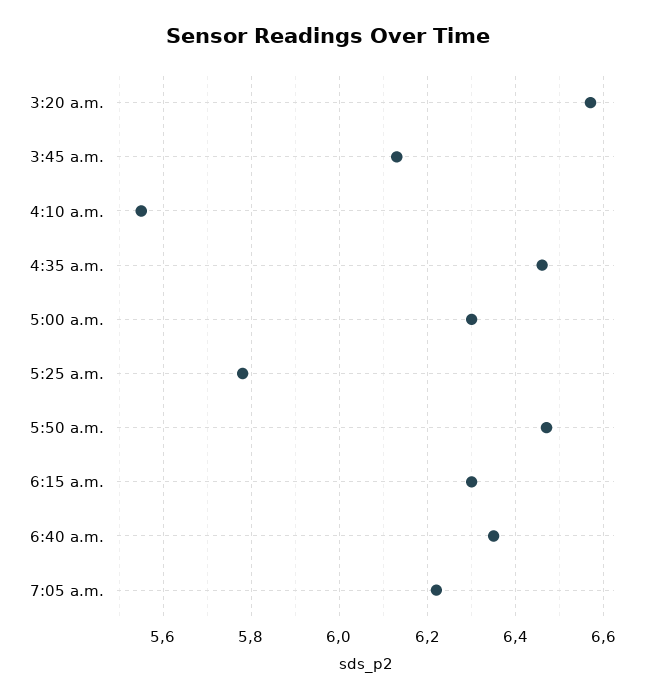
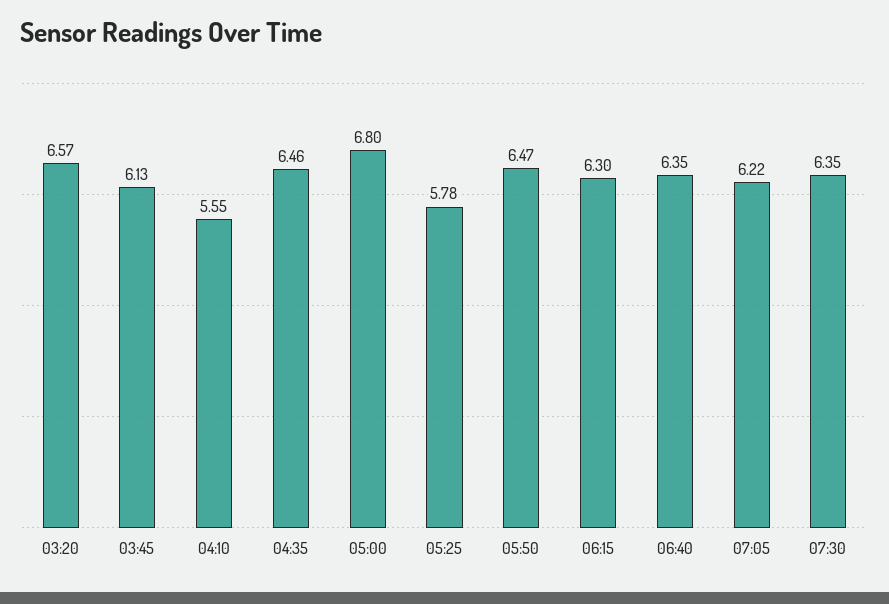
5:00 a.m.: 6.3 -> 6.8
07:30: none -> 6.35

